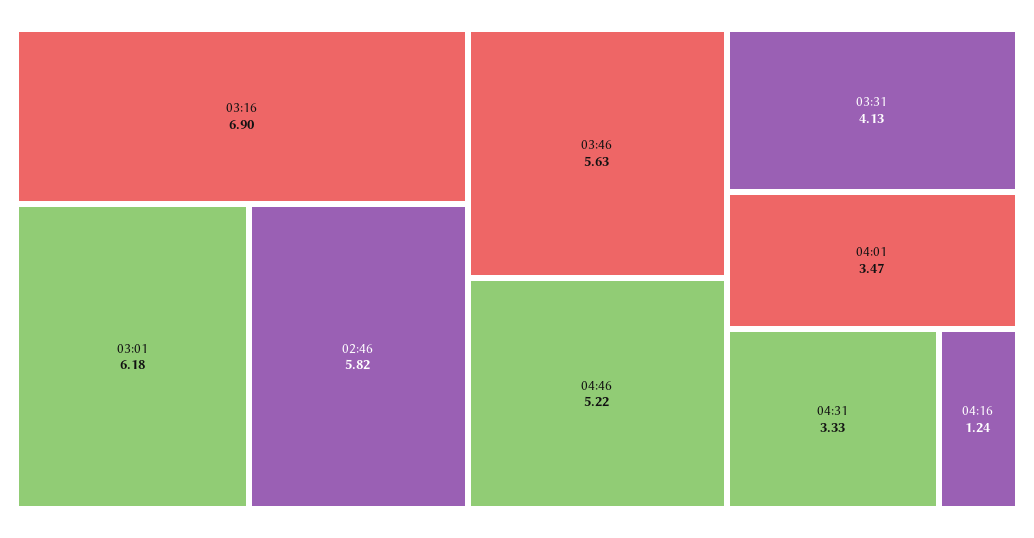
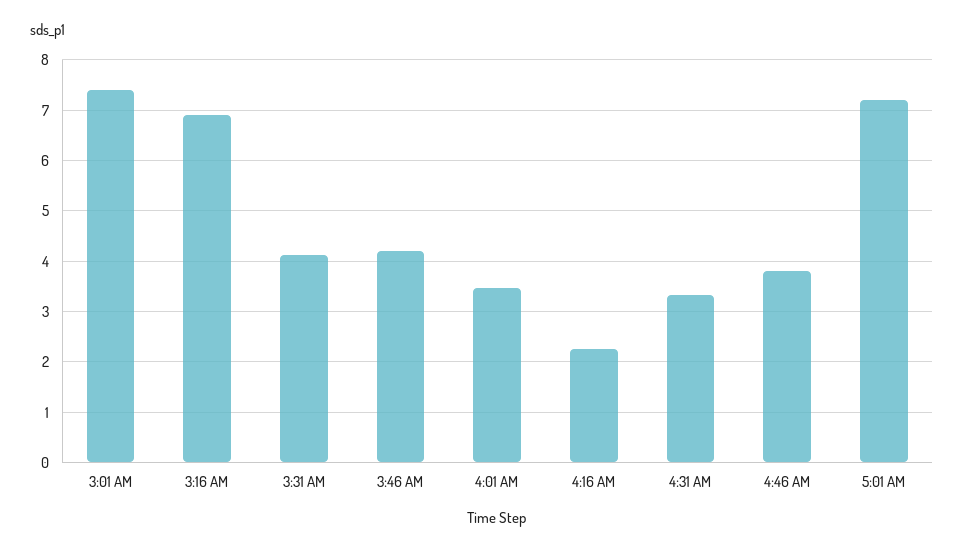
03:01: 6.18 -> 7.4
02:46: 5.82 -> none
03:46: 5.63 -> 4.2
04:46: 5.22 -> 3.8
04:16: 1.24 -> 2.2
5:01 AM: none -> 7.2

